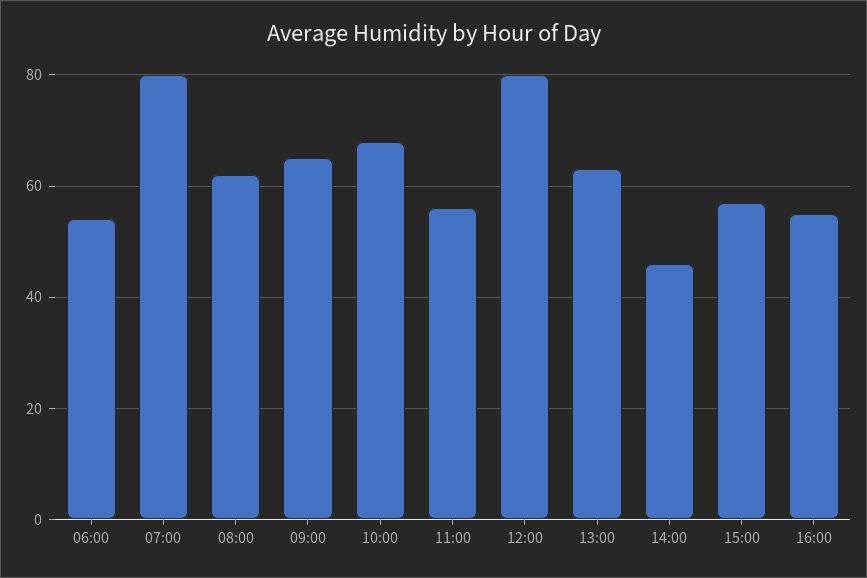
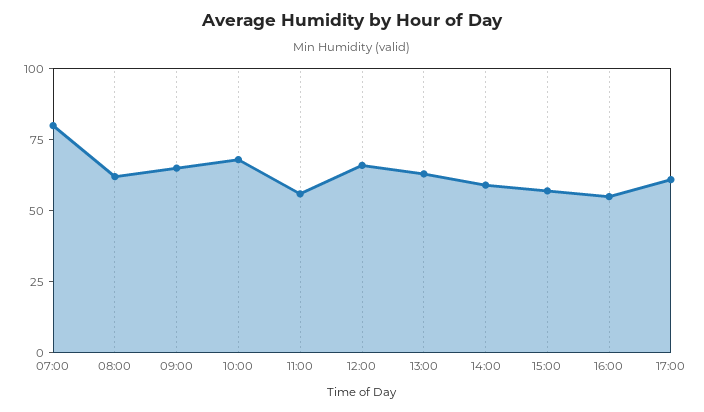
06:00: 55 -> none
12:00: 80 -> 65
14:00: 45 -> 60
17:00: none -> 60

